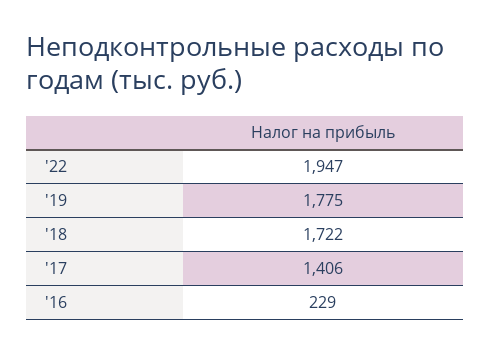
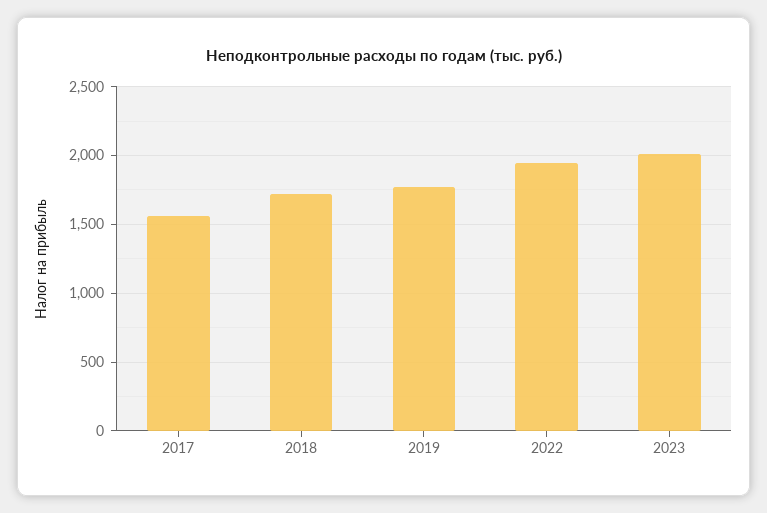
'17: 1406 -> 1550
'16: 229 -> none
2023: none -> 2000

